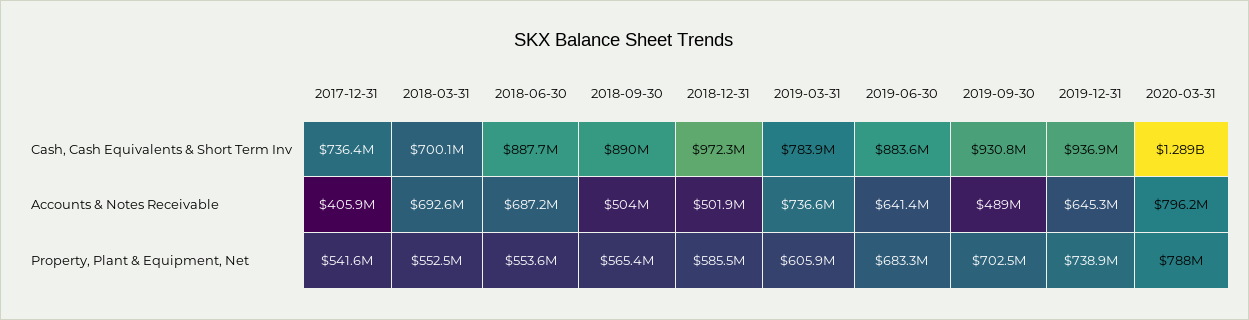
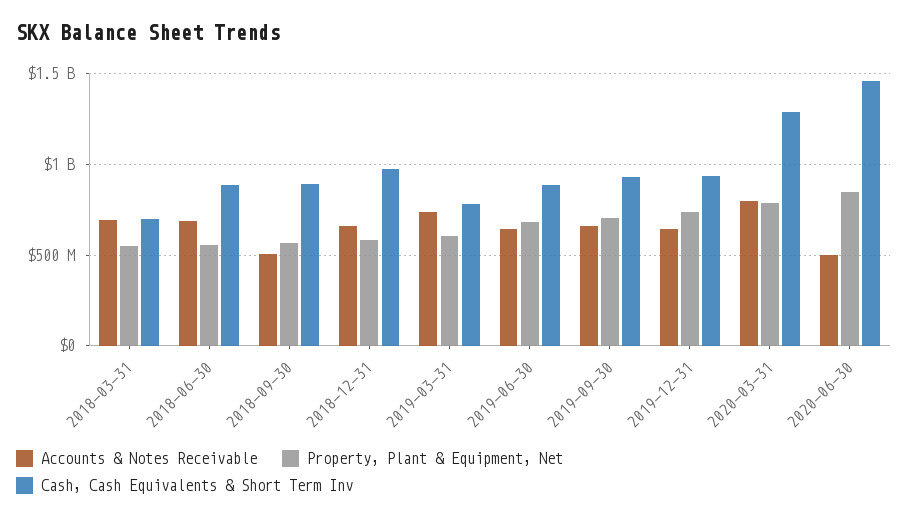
Cash, Cash Equivalents & Short Term Inv, 2017-12-31: 736400000 -> none
Accounts & Notes Receivable, 2017-12-31: 405900000 -> none
Accounts & Notes Receivable, 2018-12-31: 501900000 -> 650000000
Accounts & Notes Receivable, 2019-09-30: 489000000 -> 650000000
Property, Plant & Equipment, Net, 2017-12-31: 541600000 -> none
Accounts & Notes Receivable, 2020-06-30: none -> 500000000
Property, Plant & Equipment, Net, 2020-06-30: none -> 850000000
Cash, Cash Equivalents & Short Term Inv, 2020-06-30: none -> 1450000000

